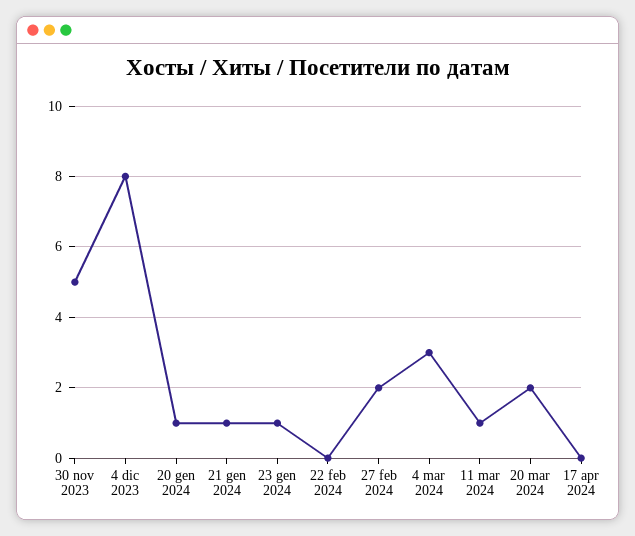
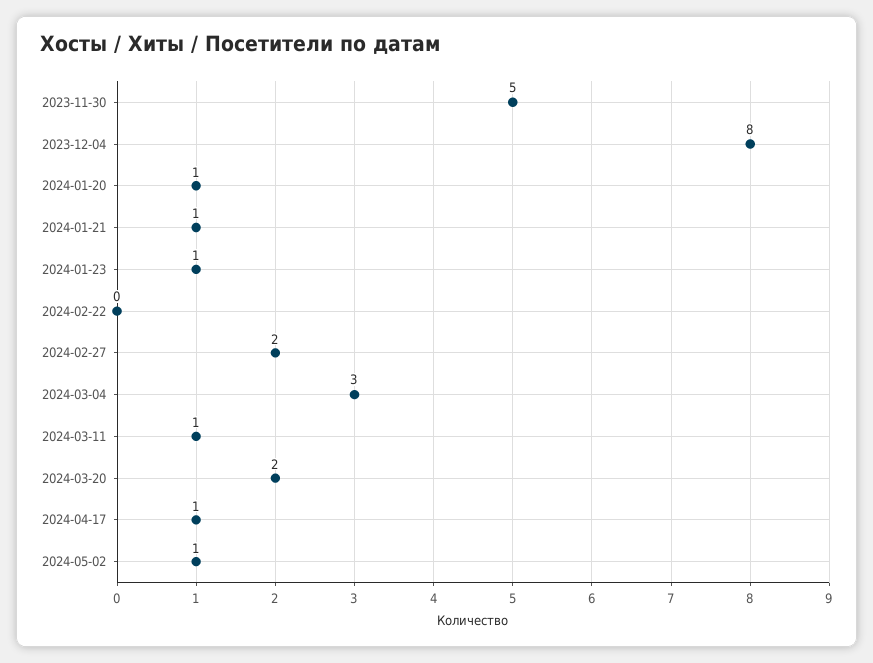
17 apr 2024: 0 -> 1
2024-05-02: none -> 1

